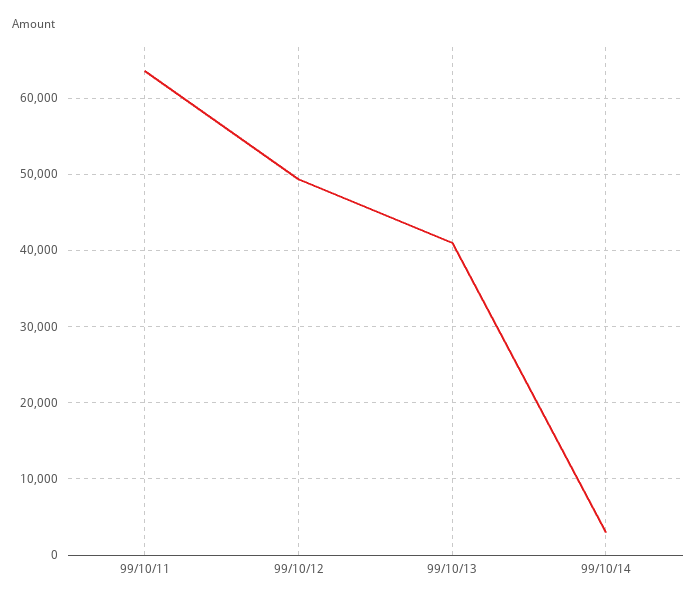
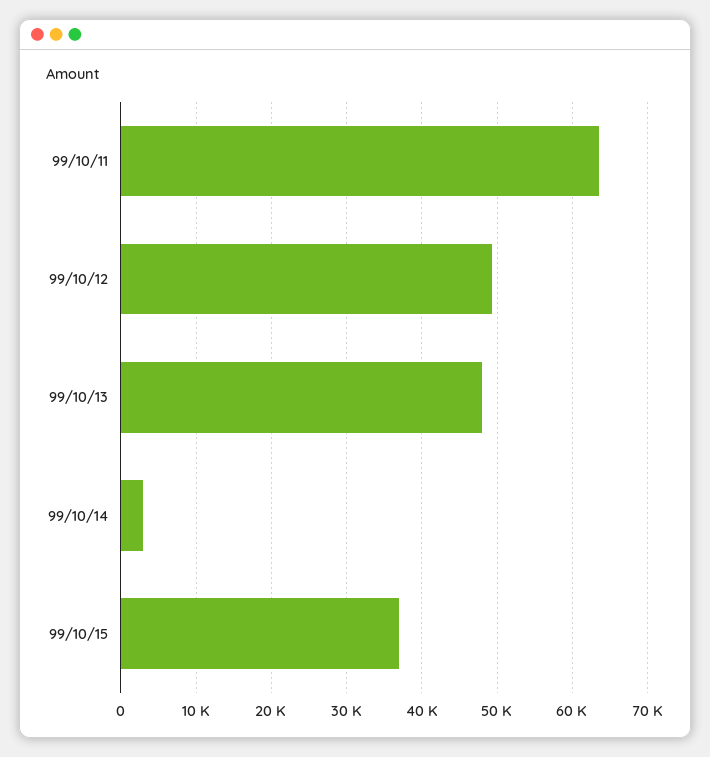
99/10/13: 41000 -> 48000
99/10/15: none -> 37000

